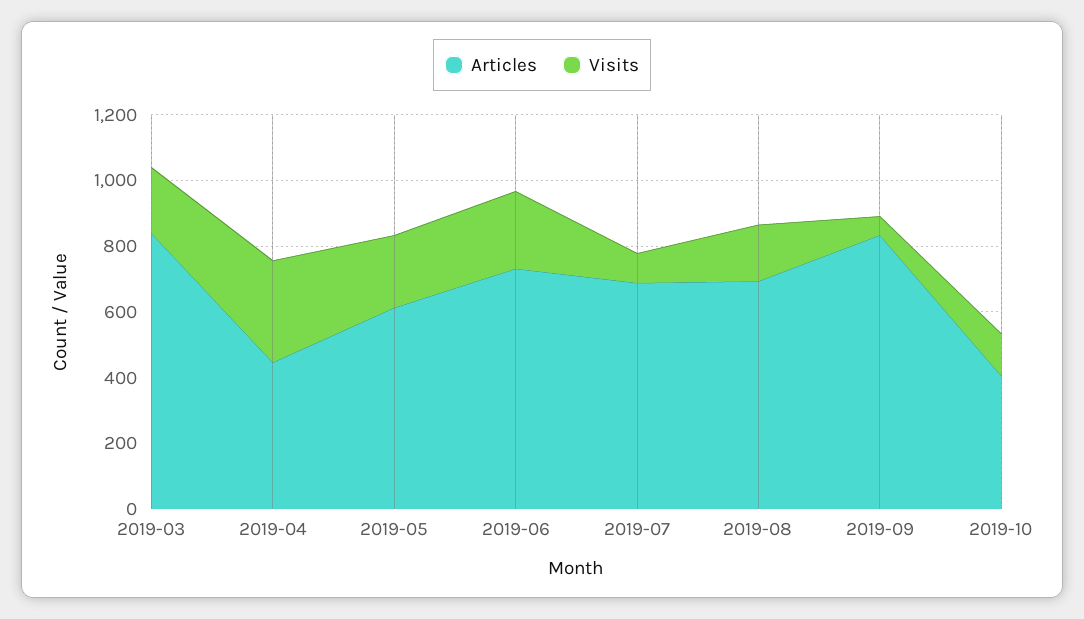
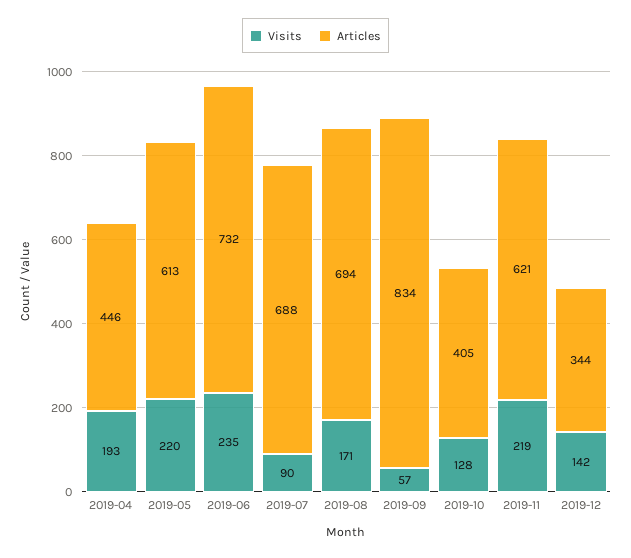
Articles, 2019-03: 850 -> none
Visits, 2019-03: 200 -> none
Visits, 2019-04: 300 -> 193
Visits, 2019-11: none -> 219
Articles, 2019-11: none -> 621
Visits, 2019-12: none -> 142
Articles, 2019-12: none -> 344

